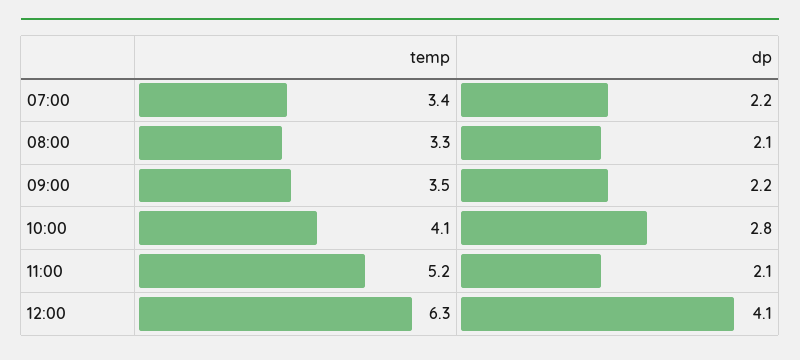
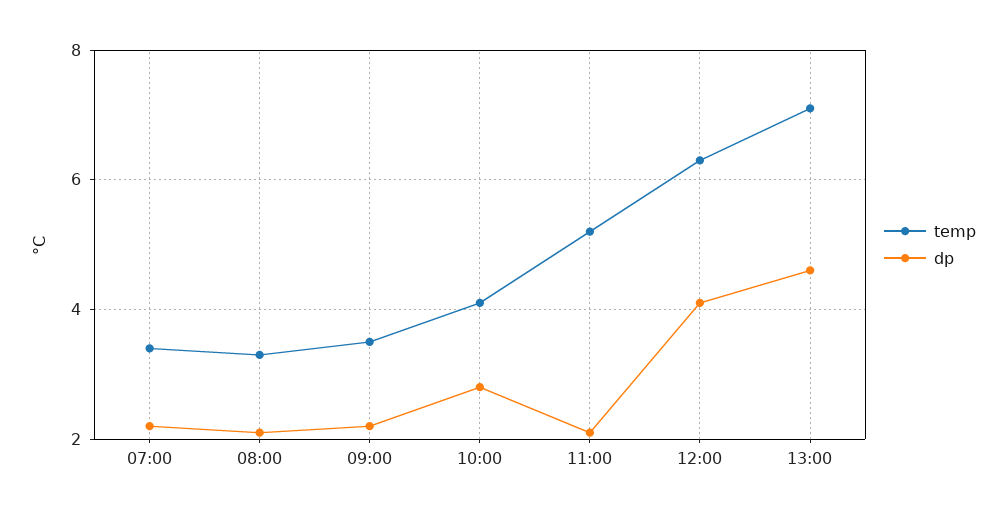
temp, 13:00: none -> 7
dp, 13:00: none -> 4.5

